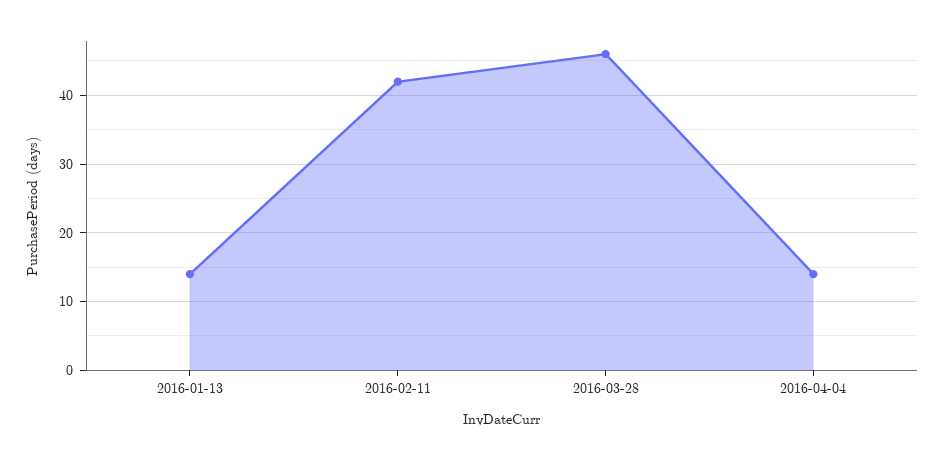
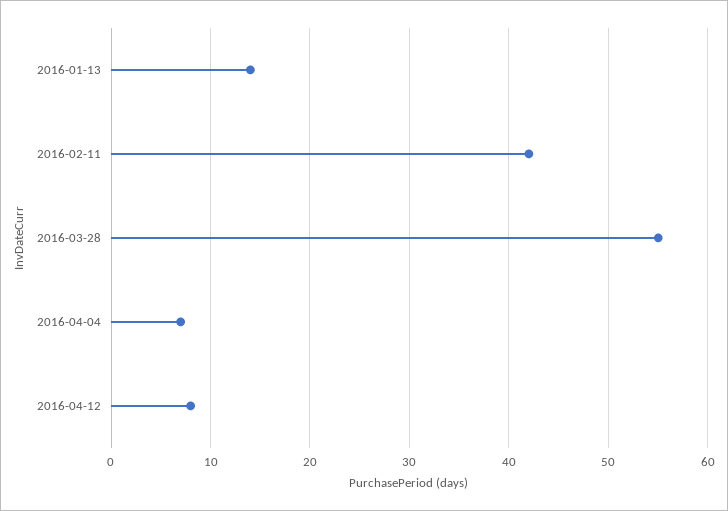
2016-03-28: 46 -> 55
2016-04-04: 14 -> 7
2016-04-12: none -> 8

